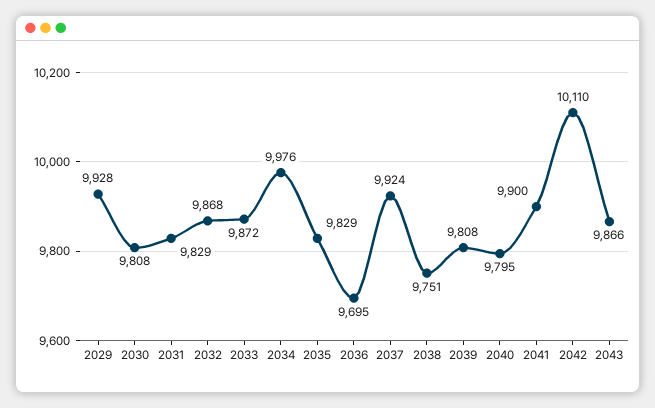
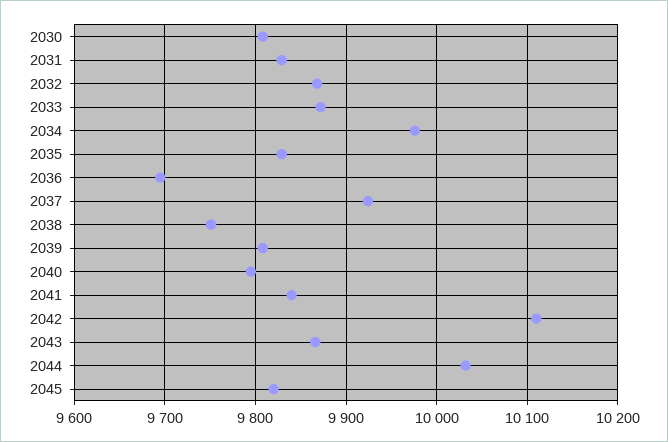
2029: 9928 -> none
2041: 9900 -> 9840
2044: none -> 10030
2045: none -> 9820

